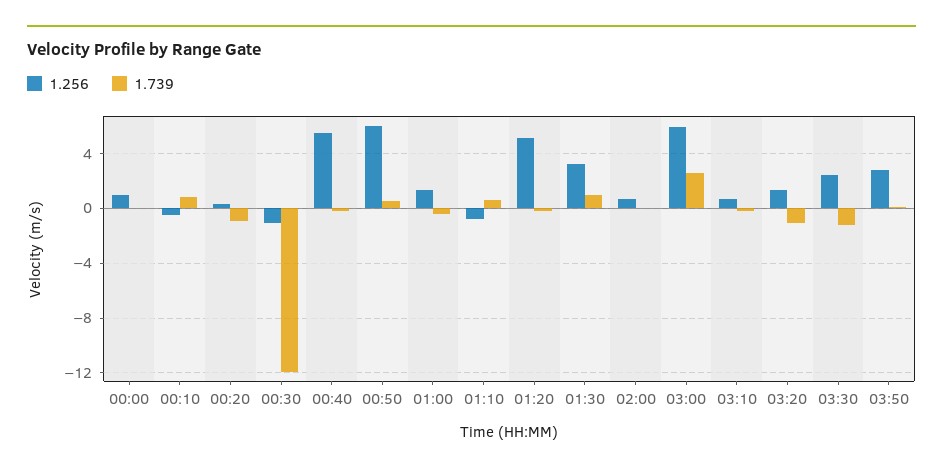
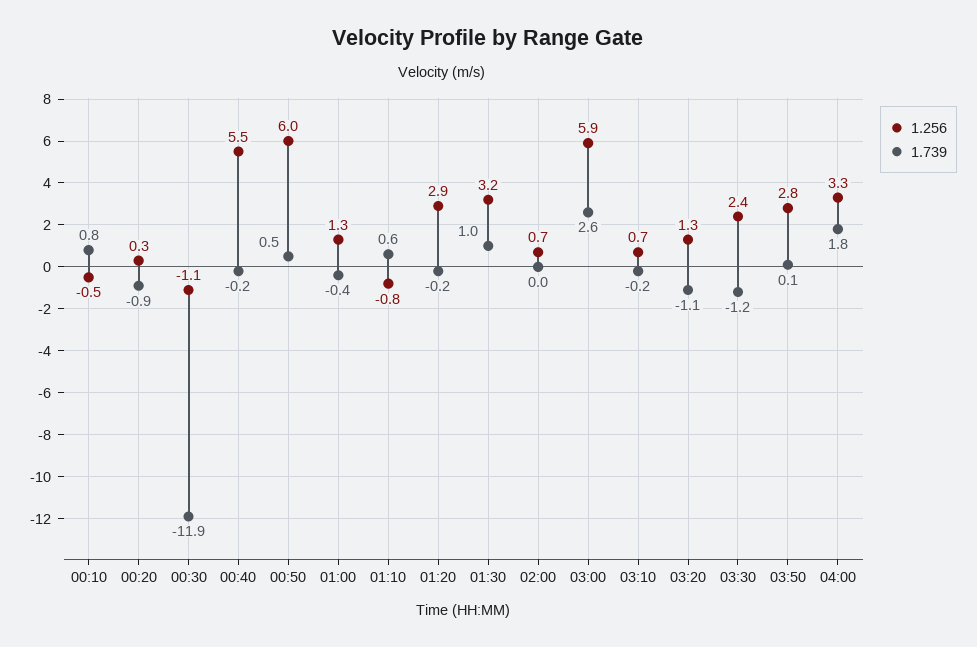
1.256, 00:00: 1 -> none
1.739, 00:00: 0 -> none
1.256, 01:20: 5 -> 2.9
1.256, 04:00: none -> 3.3
1.739, 04:00: none -> 1.8

